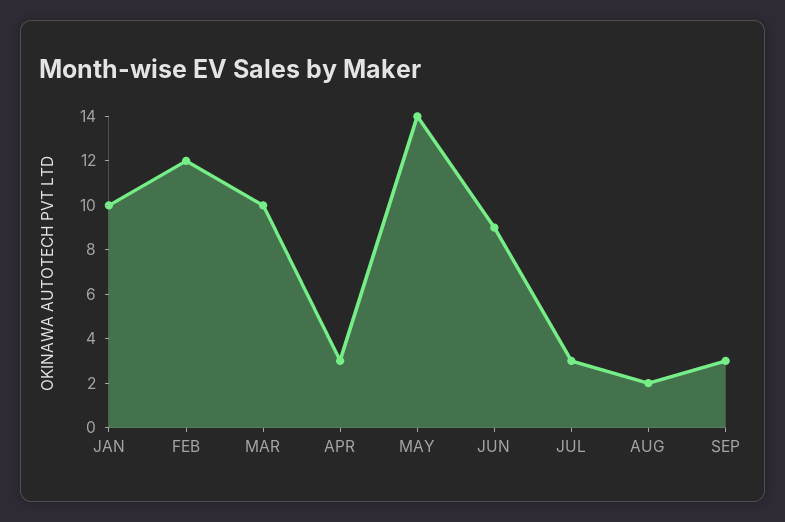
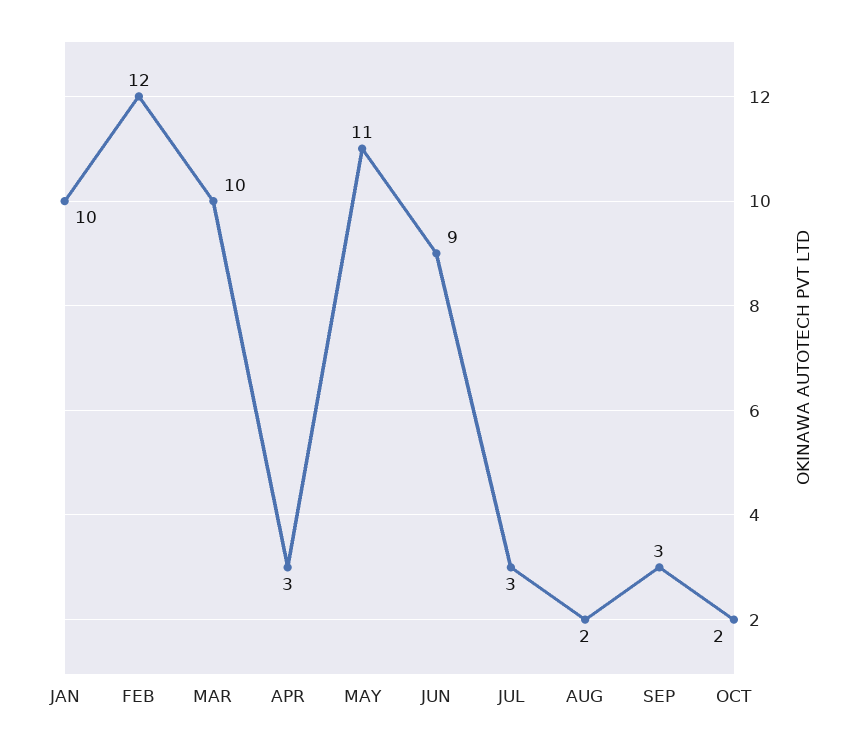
MAY: 14 -> 11
OCT: none -> 2

